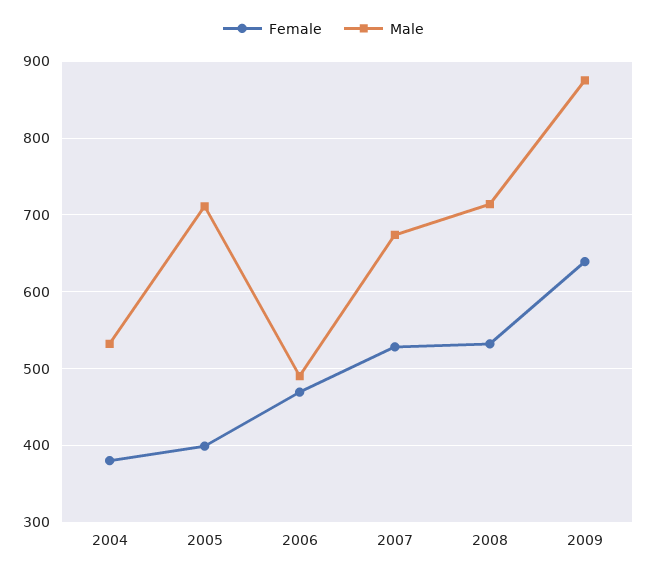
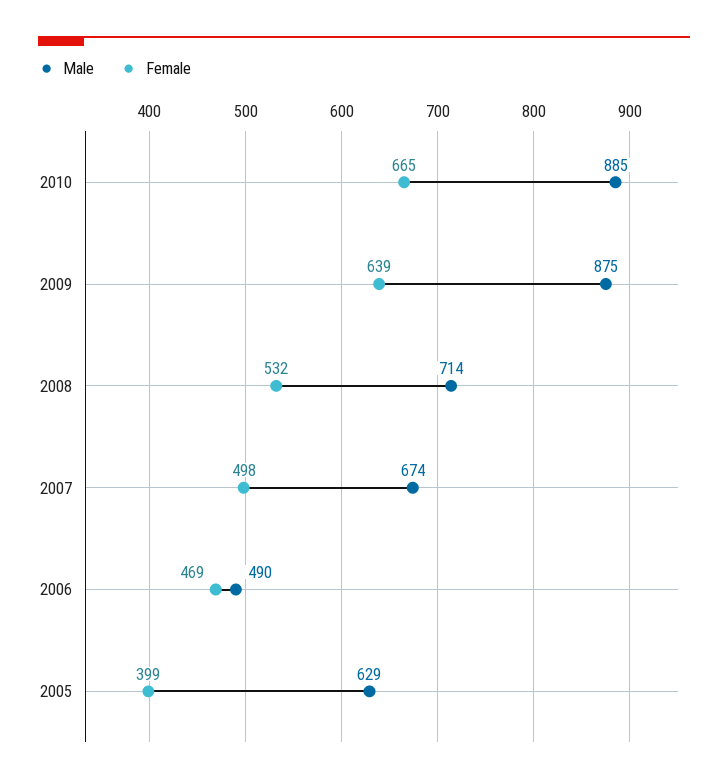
Female, 2004: 380 -> none
Male, 2004: 530 -> none
Male, 2005: 710 -> 629
Female, 2007: 530 -> 498
Male, 2010: none -> 885
Female, 2010: none -> 665

